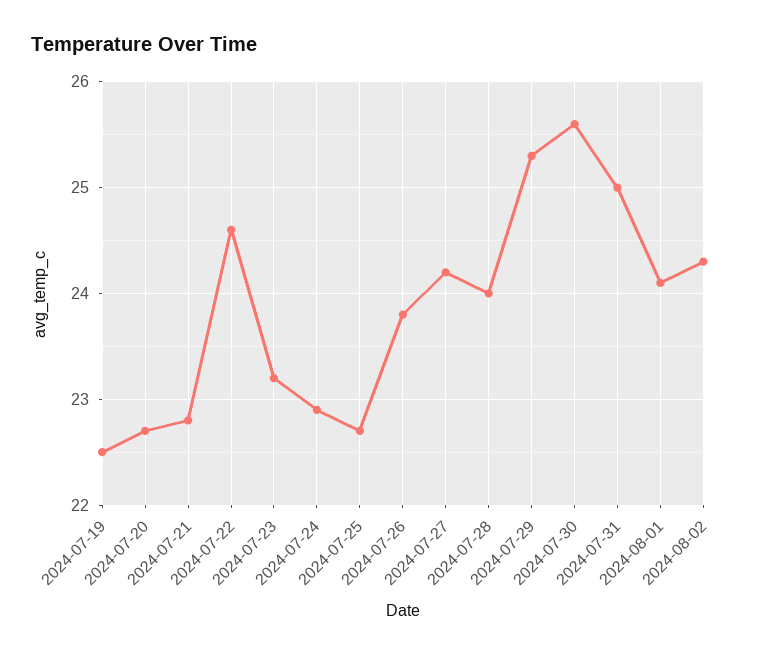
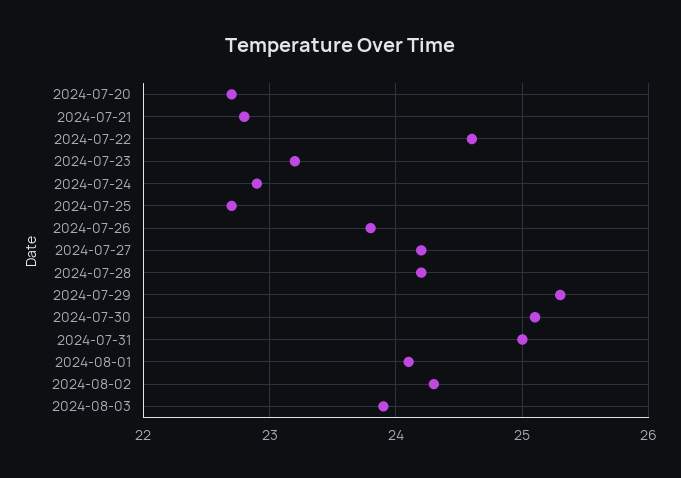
2024-07-19: 22.5 -> none
2024-07-28: 24 -> 24.2
2024-07-30: 25.6 -> 25.1
2024-08-03: none -> 23.9

